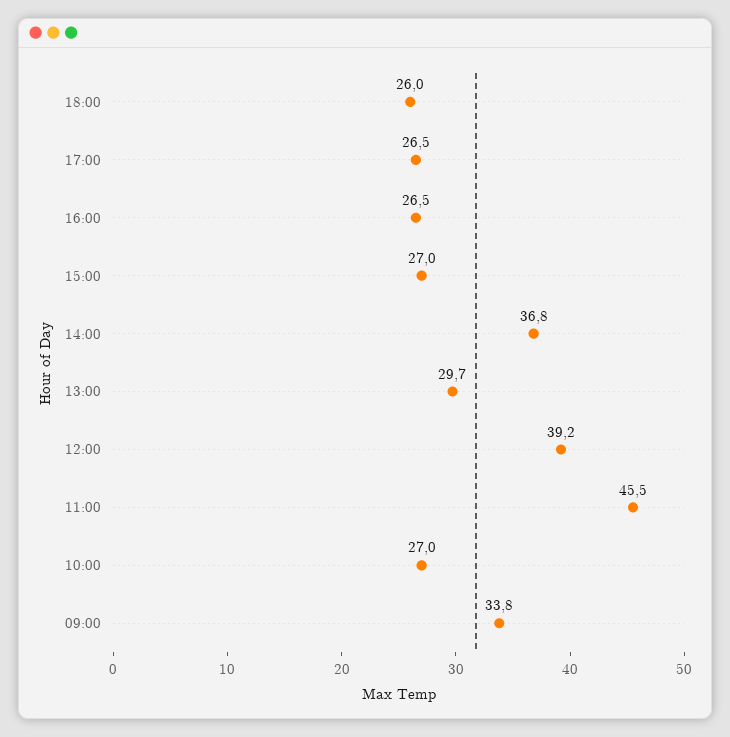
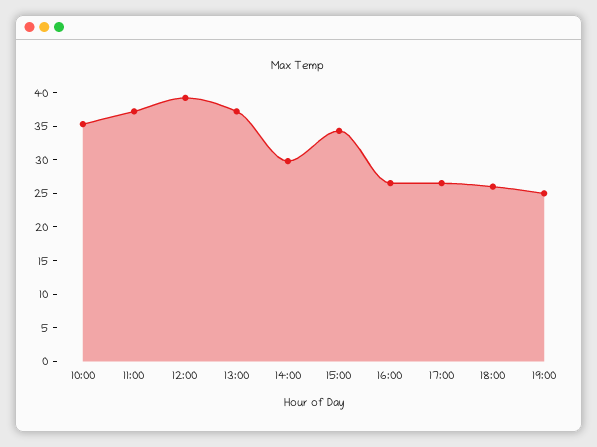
15:00: 27 -> 35
14:00: 36.8 -> 30
13:00: 29.7 -> 37.5
11:00: 45.5 -> 37.5
10:00: 27 -> 35
09:00: 33.8 -> none
19:00: none -> 25

